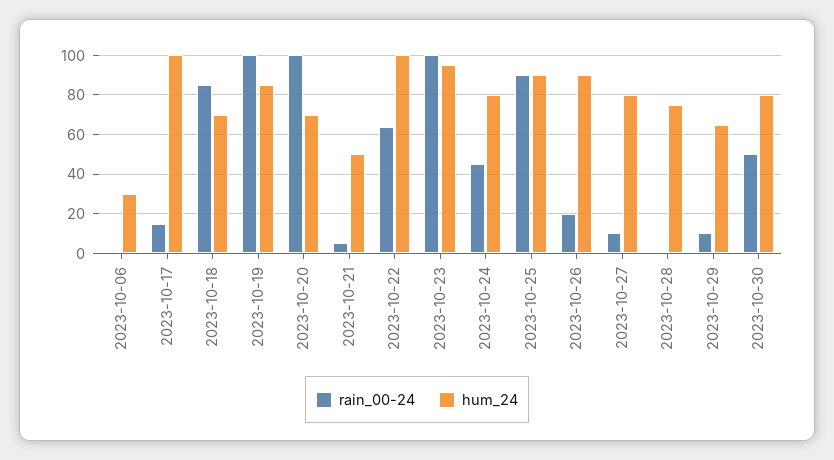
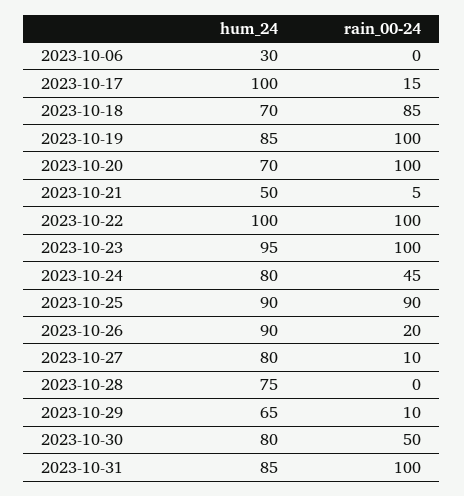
rain_00-24, 2023-10-22: 65 -> 100
hum_24, 2023-10-31: none -> 85
rain_00-24, 2023-10-31: none -> 100

